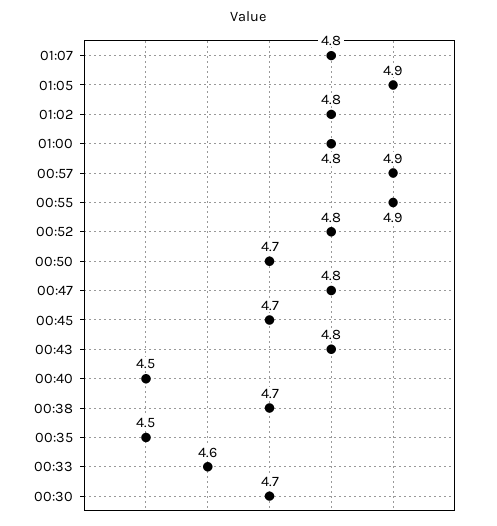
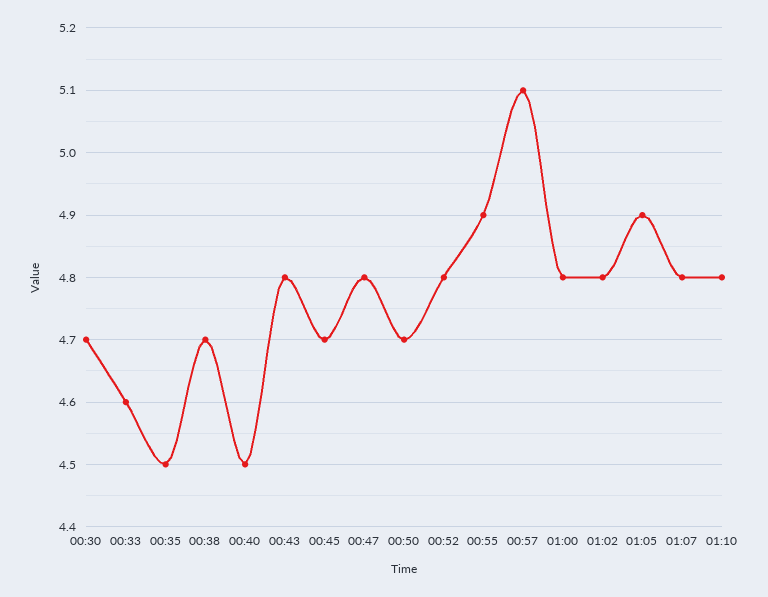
00:57: 4.9 -> 5.1
01:10: none -> 4.8

